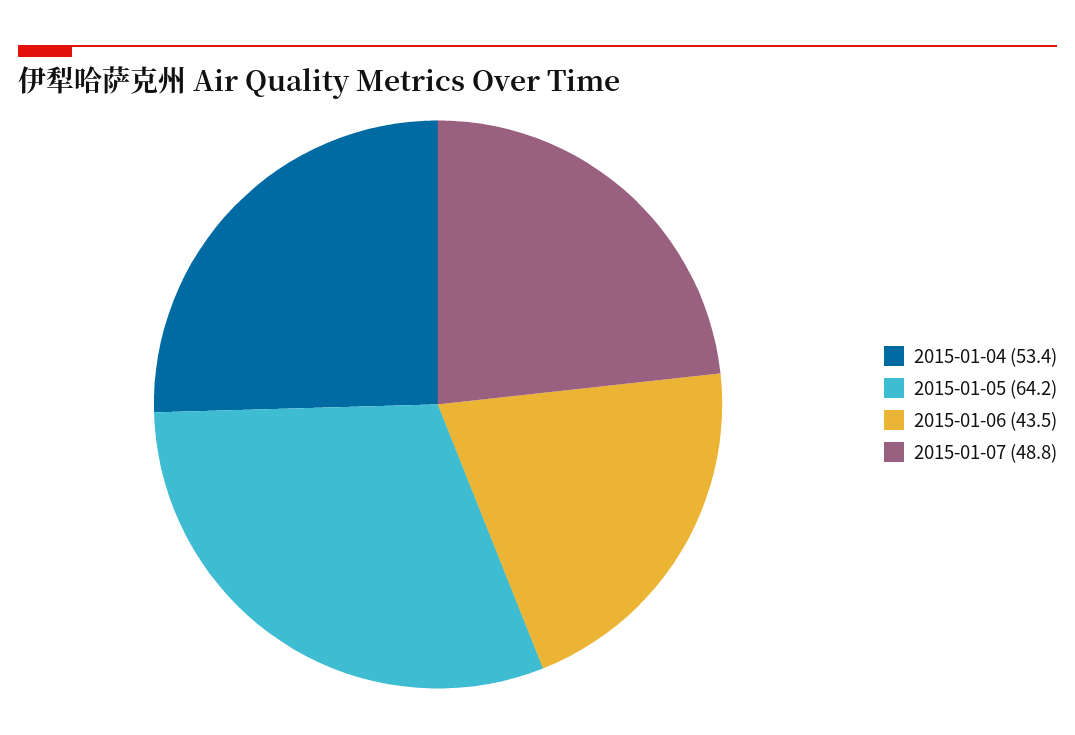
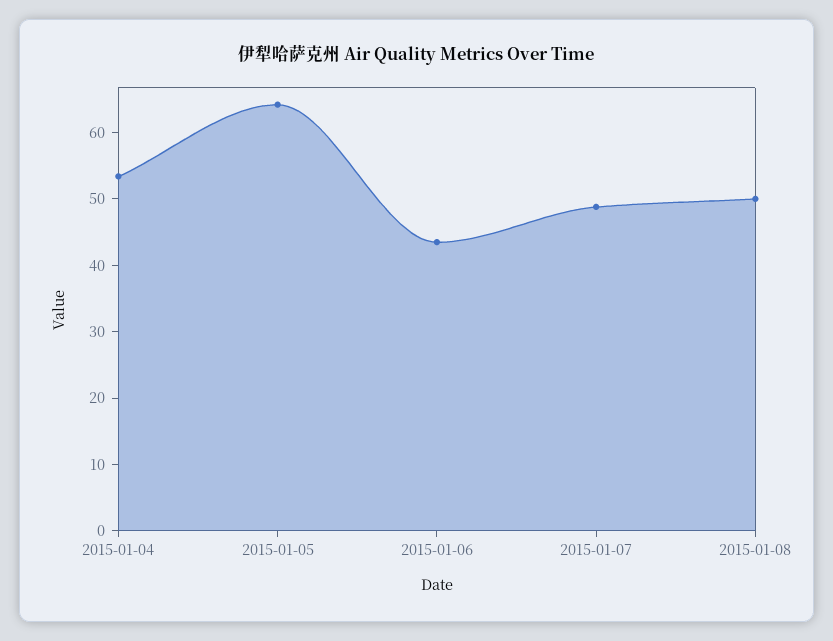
2015-01-08: none -> 50

